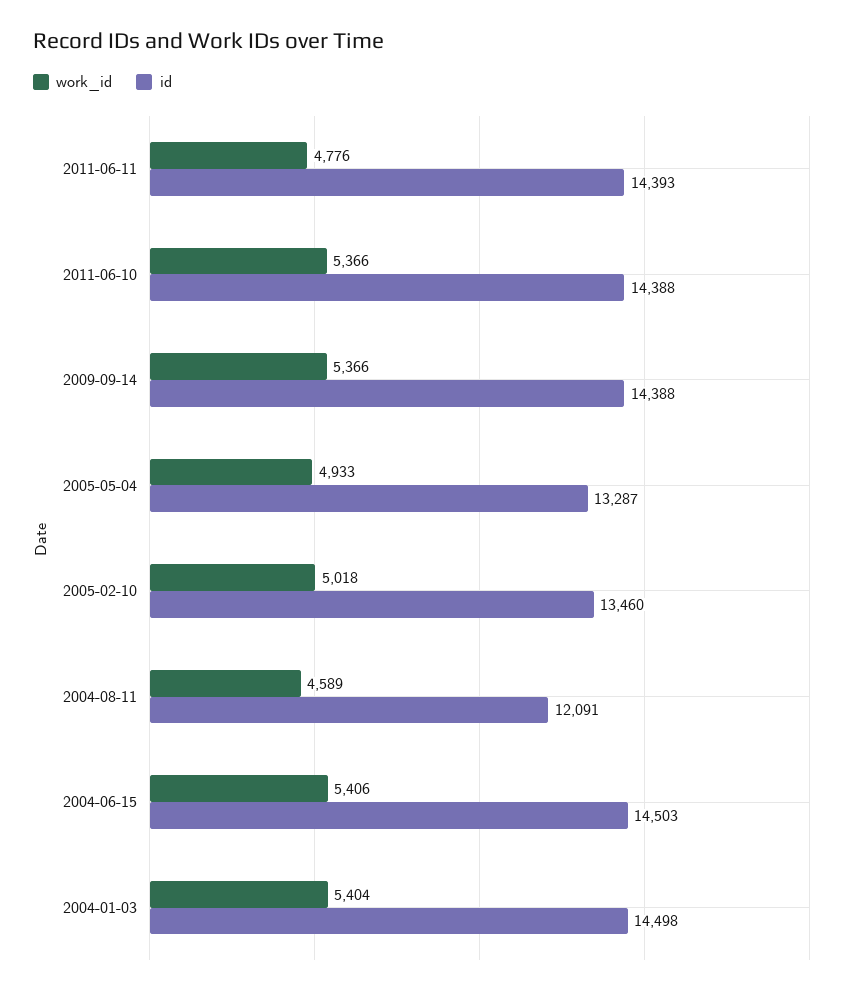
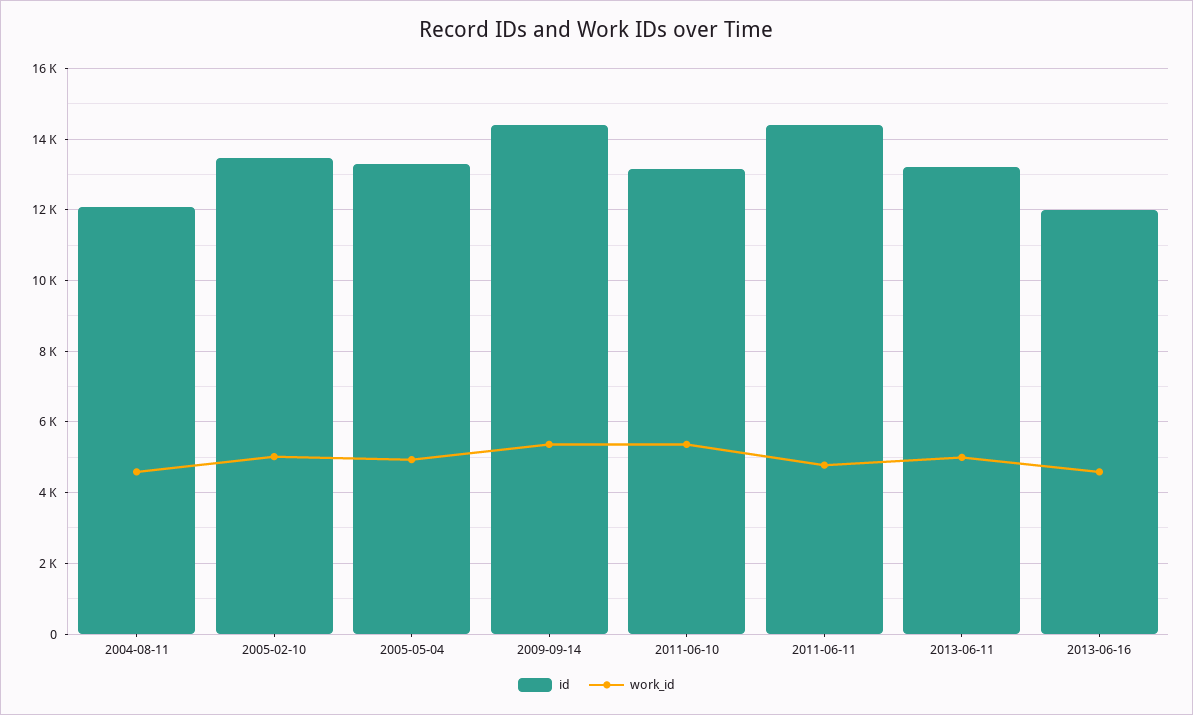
id, 2011-06-10: 14388 -> 13200
work_id, 2004-06-15: 5406 -> none
id, 2004-06-15: 14503 -> none
work_id, 2004-01-03: 5404 -> none
id, 2004-01-03: 14498 -> none
id, 2013-06-11: none -> 13200
work_id, 2013-06-11: none -> 5000
id, 2013-06-16: none -> 12000
work_id, 2013-06-16: none -> 4600

